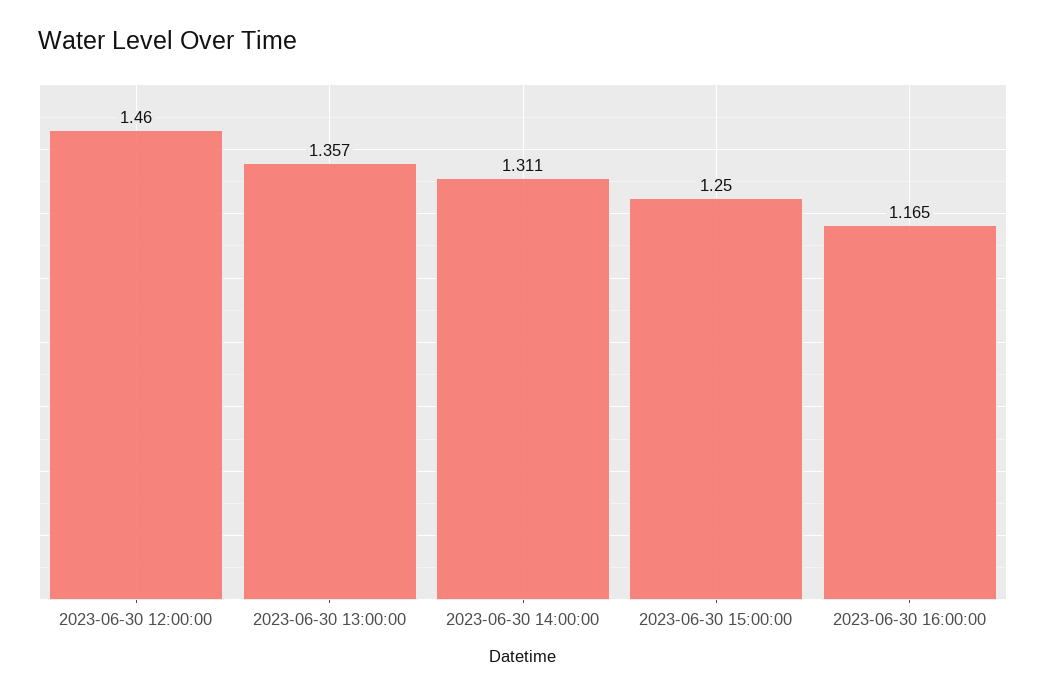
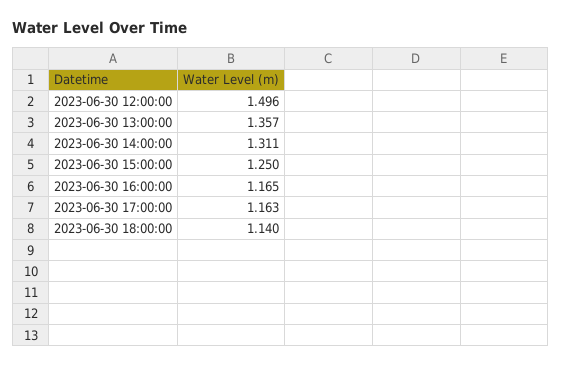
2023-06-30 12:00:00: 1.46 -> 1.496
2023-06-30 17:00:00: none -> 1.163
2023-06-30 18:00:00: none -> 1.14

